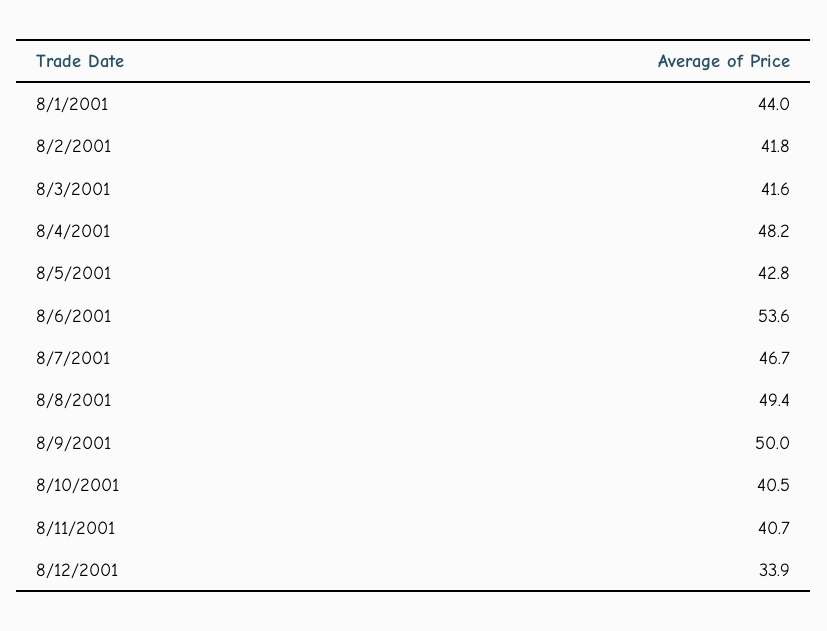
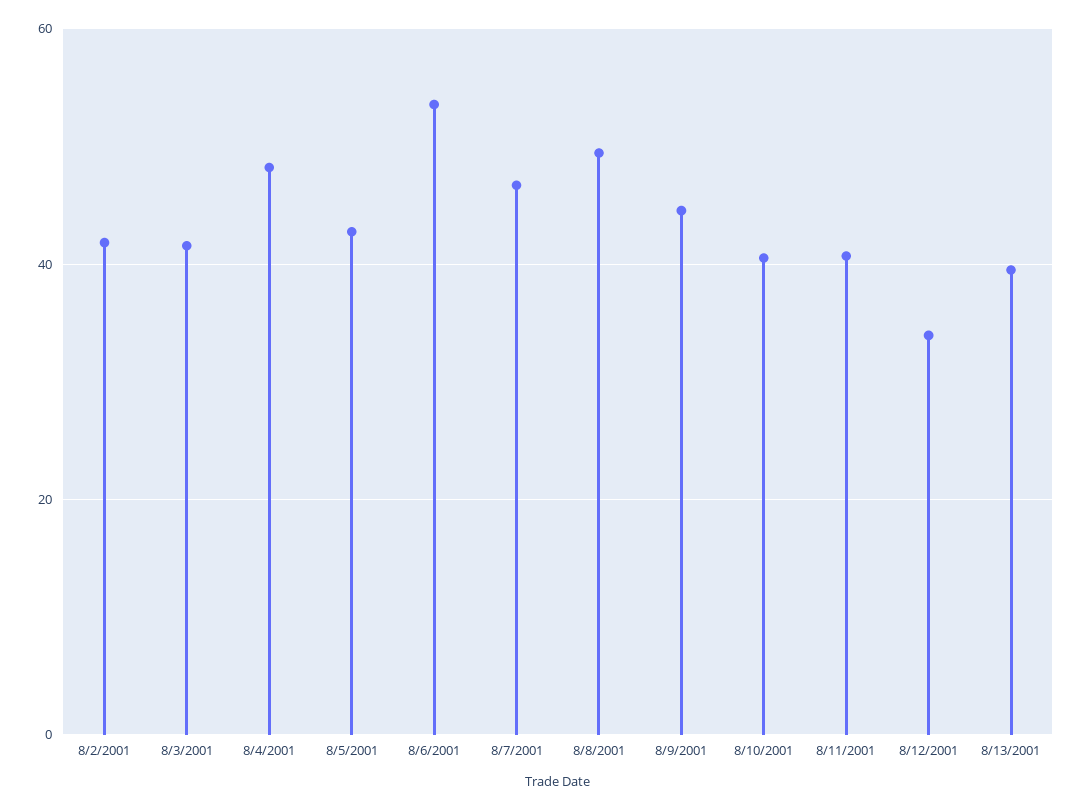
8/1/2001: 44 -> none
8/9/2001: 50 -> 44
8/13/2001: none -> 40

